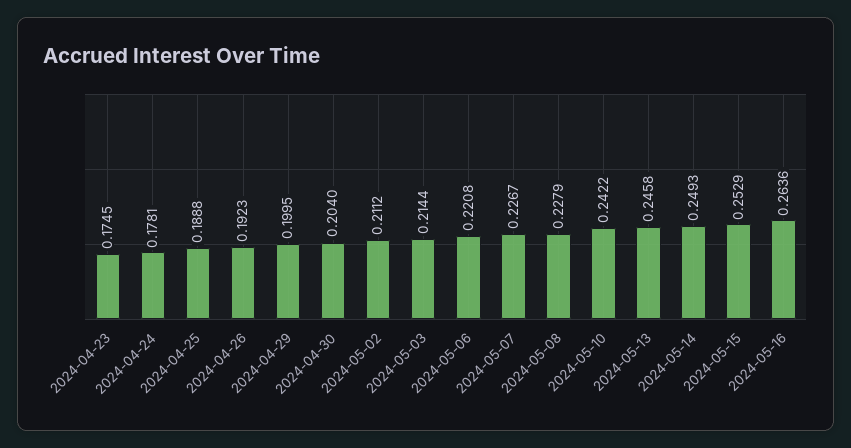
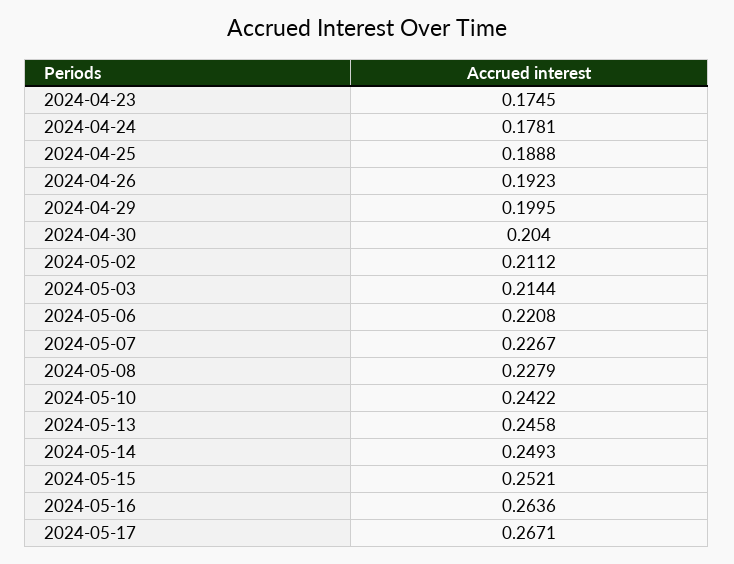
2024-05-15: 0.2529 -> 0.2521
2024-05-17: none -> 0.2671

